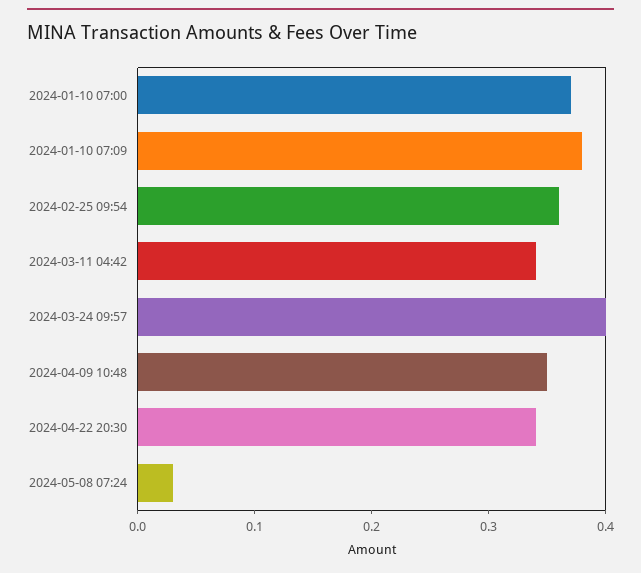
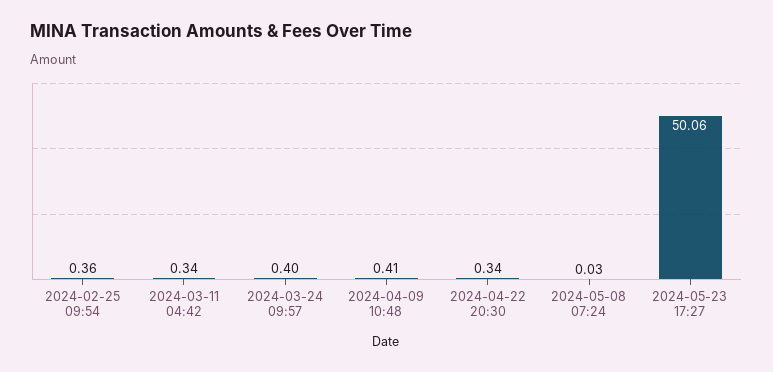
2024-01-10 07:00: 0.37 -> none
2024-01-10 07:09: 0.38 -> none
2024-04-09 10:48: 0.35 -> 0.41
2024-05-23 17:27: none -> 50.06

